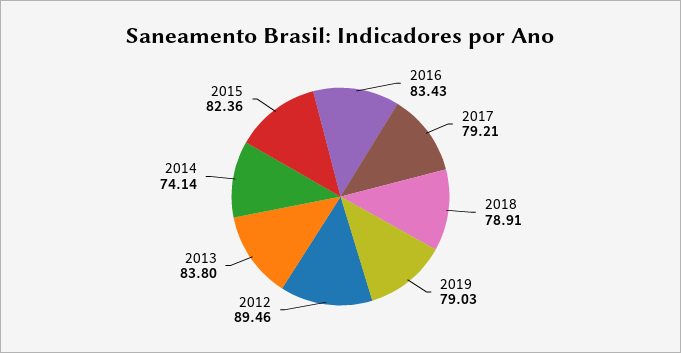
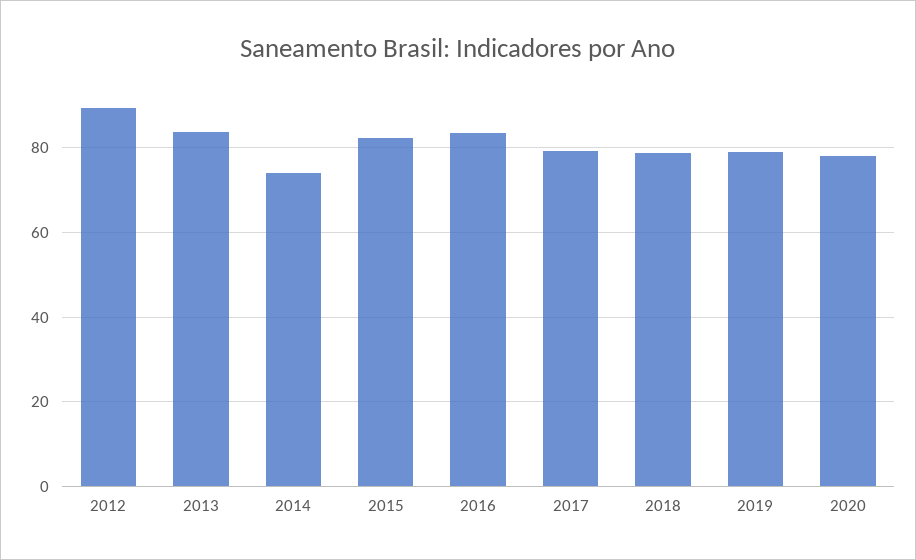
2020: none -> 78

